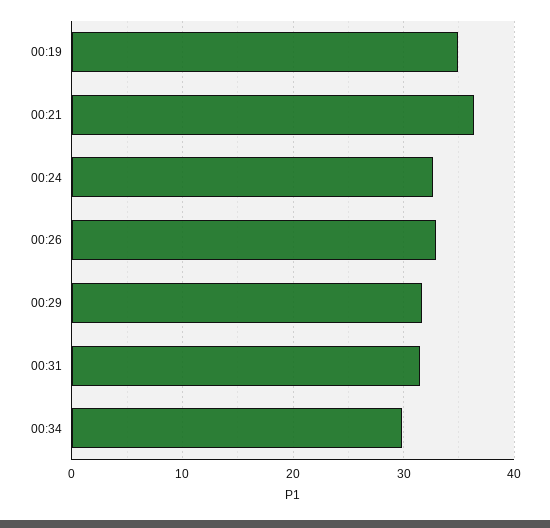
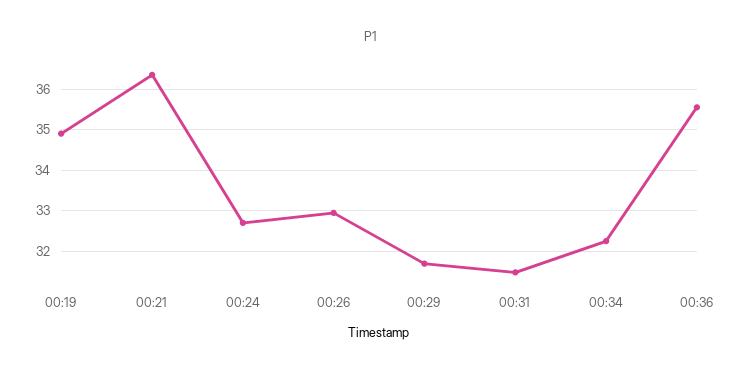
00:34: 30 -> 32.2
00:36: none -> 35.6

